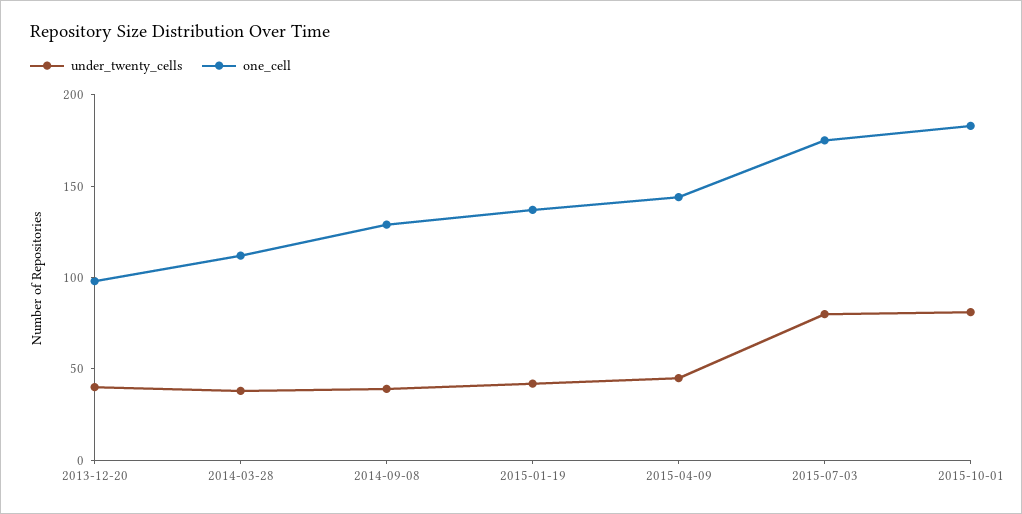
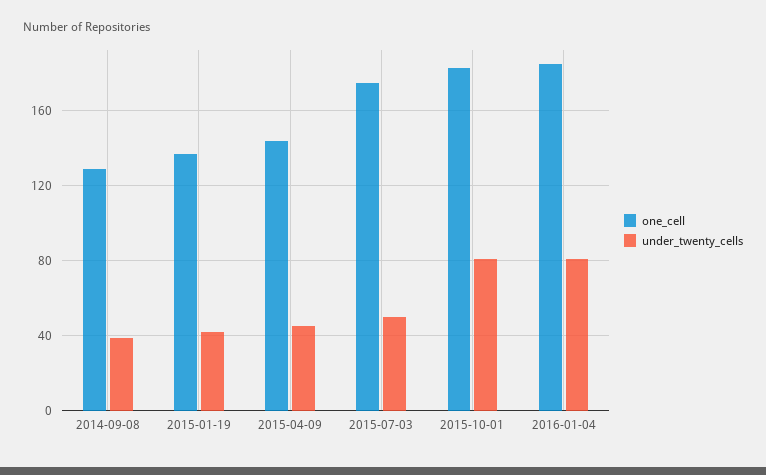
under_twenty_cells, 2013-12-20: 40 -> none
one_cell, 2013-12-20: 100 -> none
under_twenty_cells, 2014-03-28: 40 -> none
one_cell, 2014-03-28: 110 -> none
under_twenty_cells, 2015-07-03: 80 -> 50
one_cell, 2016-01-04: none -> 185
under_twenty_cells, 2016-01-04: none -> 80

